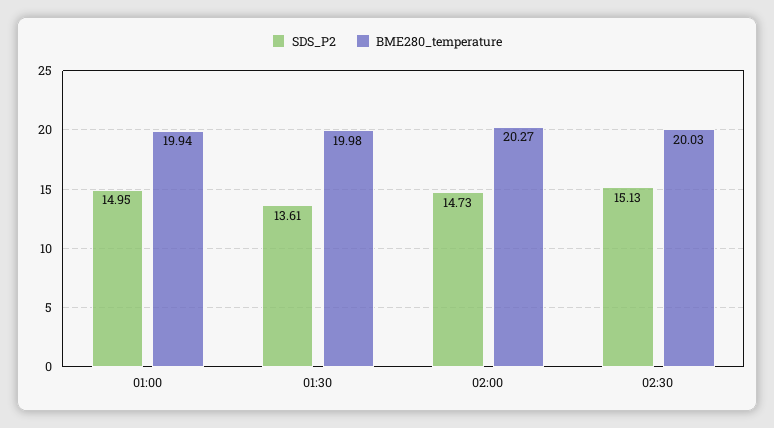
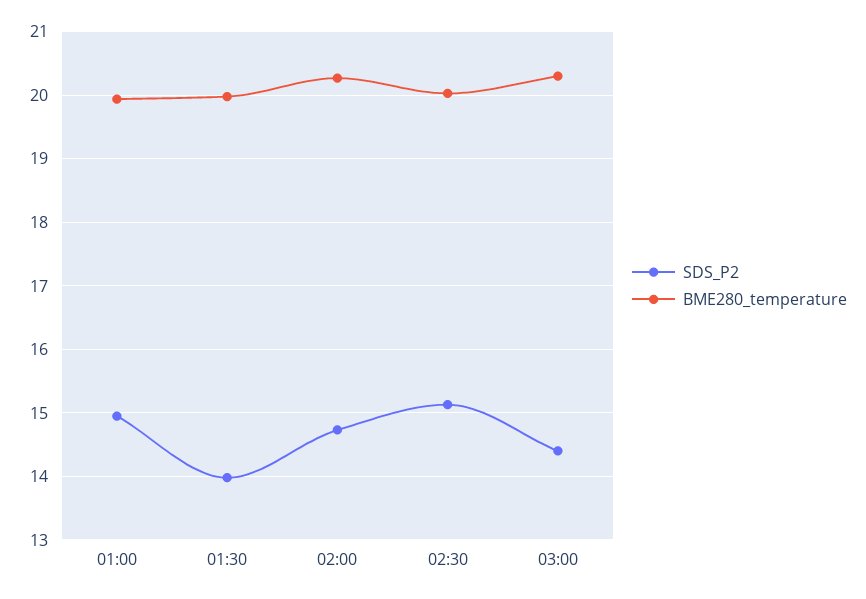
SDS_P2, 01:30: 13.61 -> 14
SDS_P2, 03:00: none -> 14.4
BME280_temperature, 03:00: none -> 20.3

